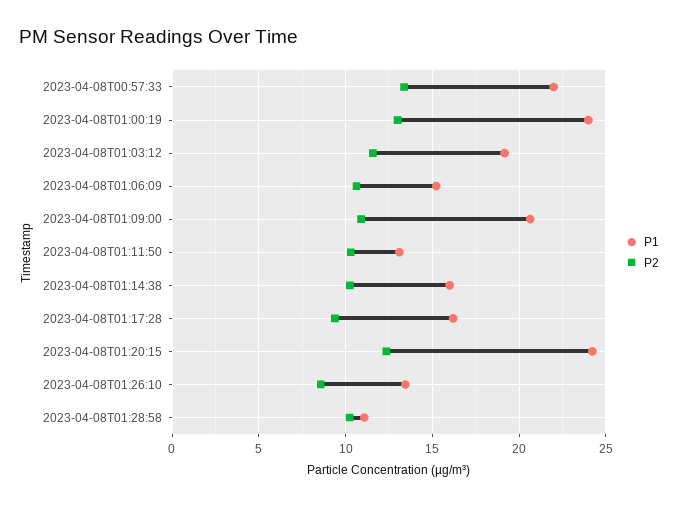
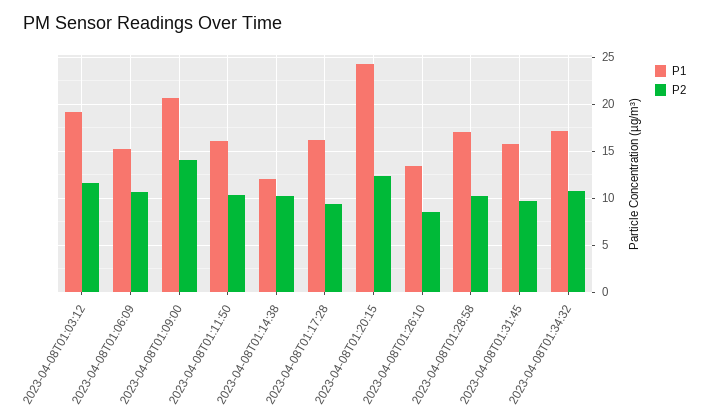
P1, 2023-04-08T00:57:33: 22 -> none
P2, 2023-04-08T00:57:33: 13.5 -> none
P1, 2023-04-08T01:00:19: 24 -> none
P2, 2023-04-08T01:00:19: 13 -> none
P2, 2023-04-08T01:09:00: 11 -> 14
P1, 2023-04-08T01:11:50: 13 -> 16
P1, 2023-04-08T01:14:38: 16 -> 12
P1, 2023-04-08T01:28:58: 11 -> 17
P1, 2023-04-08T01:31:45: none -> 16
P2, 2023-04-08T01:31:45: none -> 10
P1, 2023-04-08T01:34:32: none -> 17
P2, 2023-04-08T01:34:32: none -> 11

